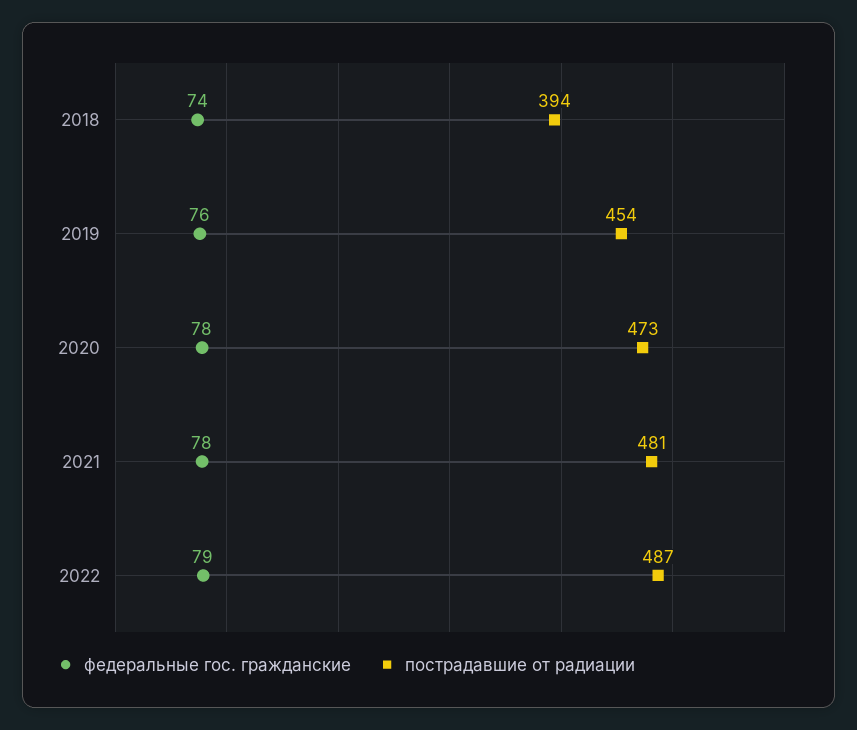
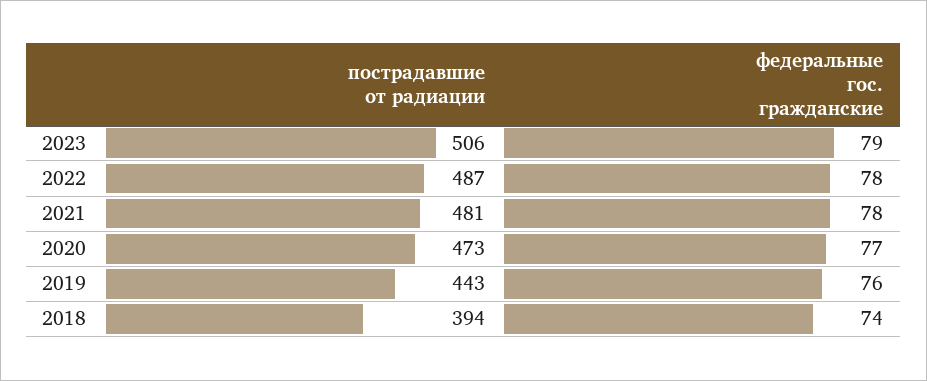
пострадавшие от радиации, 2019: 454 -> 443
федеральные гос. гражданские, 2020: 78 -> 77
федеральные гос. гражданские, 2022: 79 -> 78
пострадавшие от радиации, 2023: none -> 506
федеральные гос. гражданские, 2023: none -> 79

